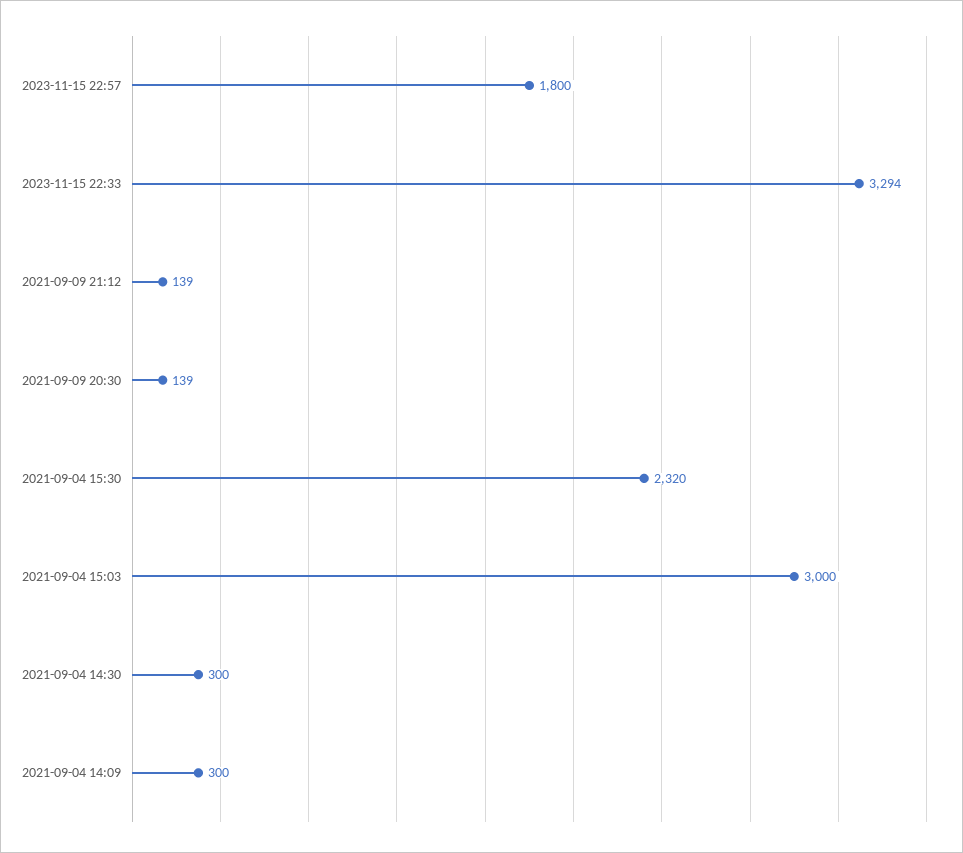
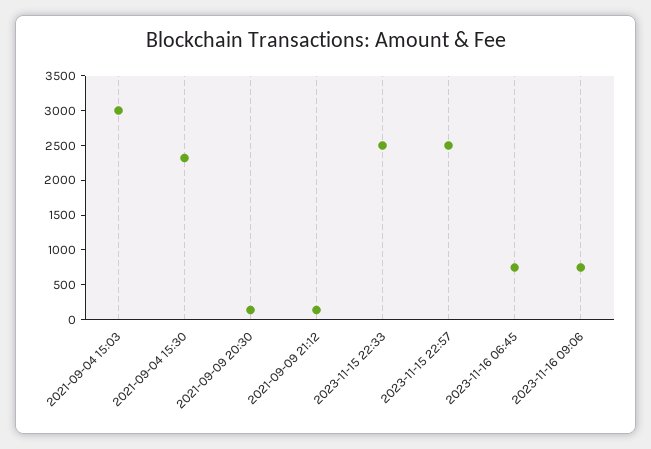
2023-11-15 22:57: 1800 -> 2500
2023-11-15 22:33: 3294 -> 2500
2021-09-04 14:30: 300 -> none
2021-09-04 14:09: 300 -> none
2023-11-16 06:45: none -> 750
2023-11-16 09:06: none -> 750

